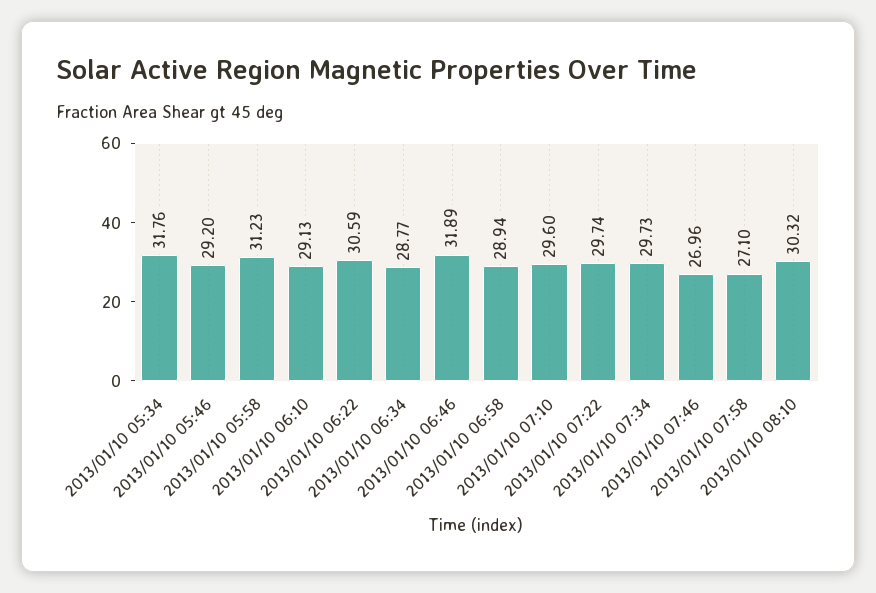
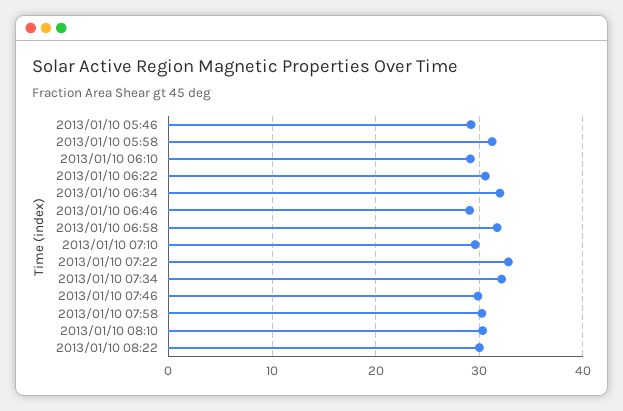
2013/01/10 05:34: 31.76 -> none
2013/01/10 06:34: 28.77 -> 32
2013/01/10 06:46: 31.89 -> 29
2013/01/10 06:58: 28.94 -> 32
2013/01/10 07:22: 29.74 -> 33
2013/01/10 07:34: 29.73 -> 32
2013/01/10 07:46: 26.96 -> 30
2013/01/10 07:58: 27.1 -> 30
2013/01/10 08:22: none -> 30

